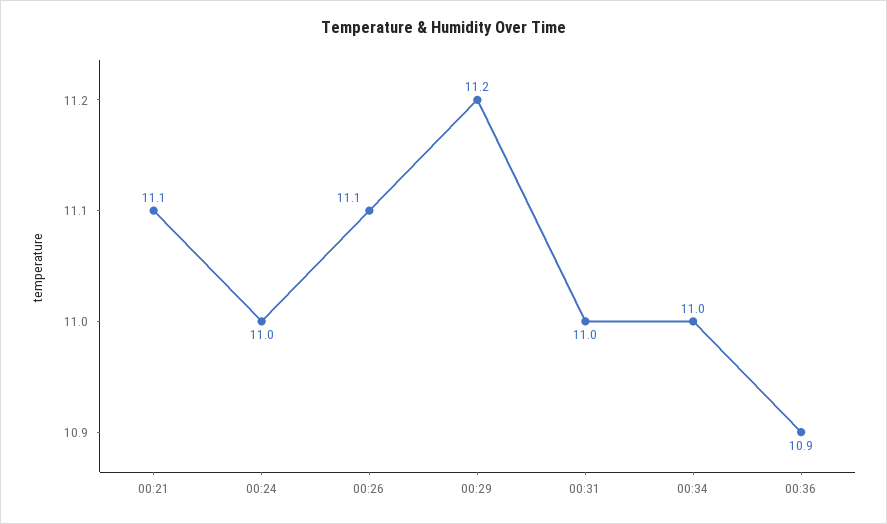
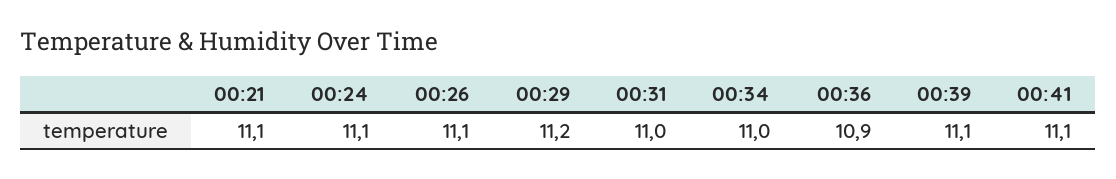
00:24: 11 -> 11.1
00:39: none -> 11.1
00:41: none -> 11.1

